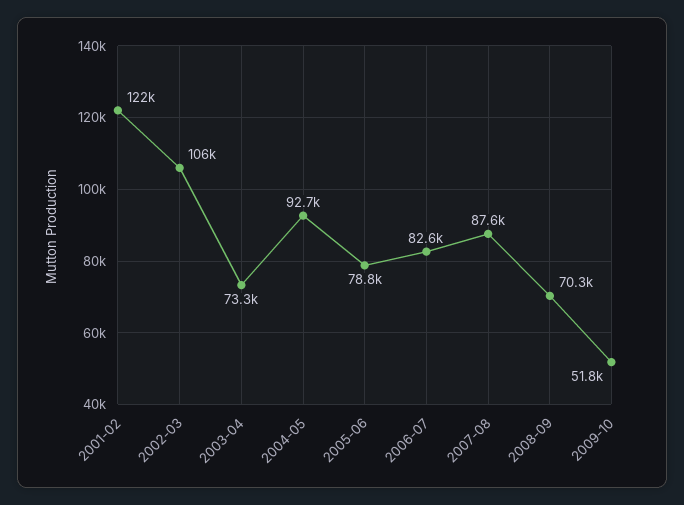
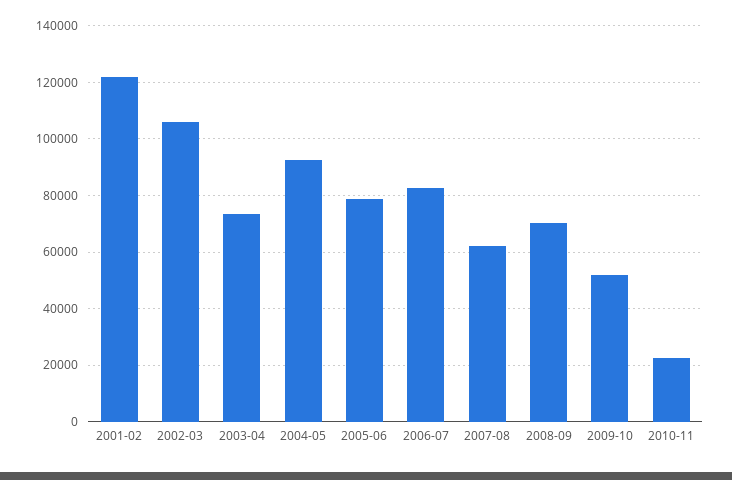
2007-08: 87600 -> 62500
2010-11: none -> 22500

